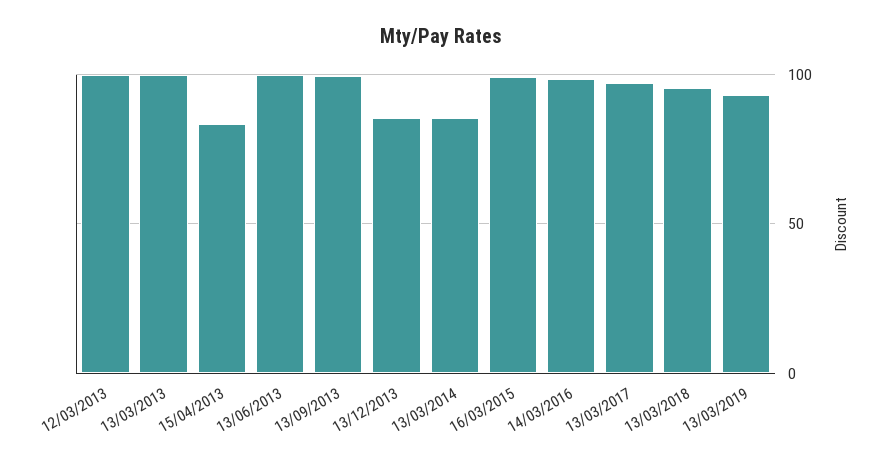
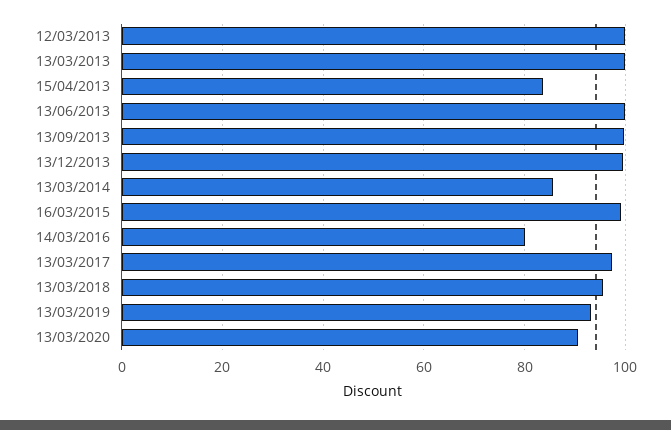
13/12/2013: 85 -> 100
14/03/2016: 100 -> 80
13/03/2020: none -> 90

